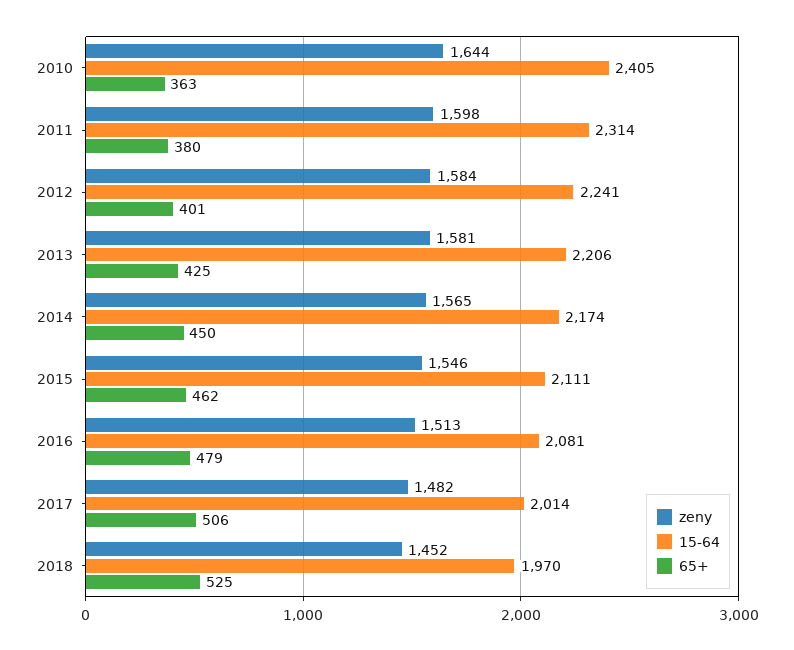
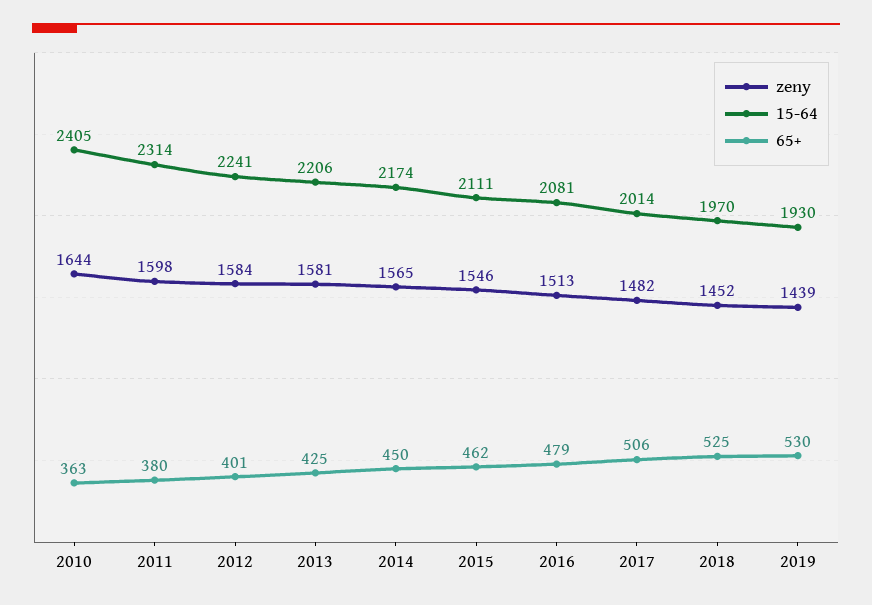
zeny, 2019: none -> 1439
15-64, 2019: none -> 1930
65+, 2019: none -> 530

